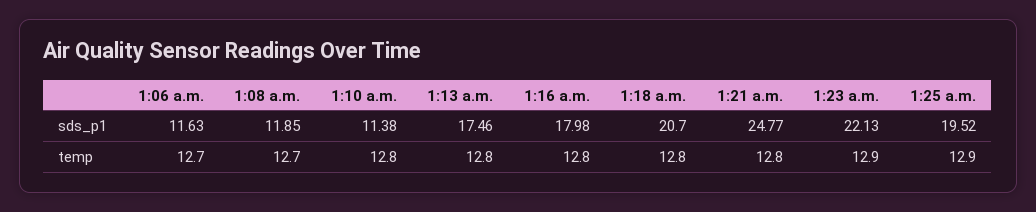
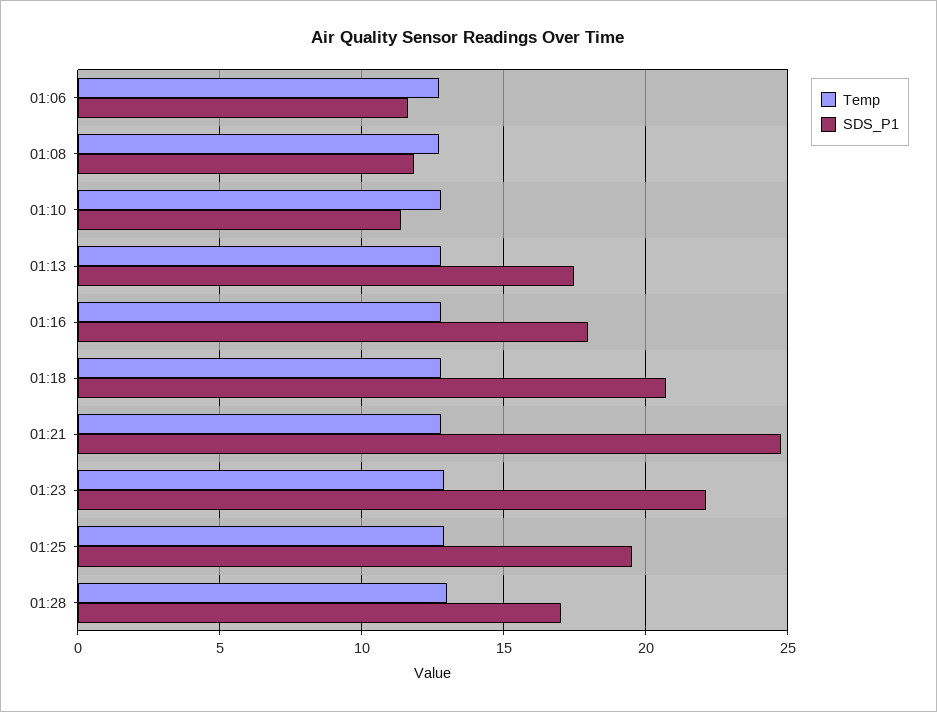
temp, 01:28: none -> 13
sds_p1, 01:28: none -> 17

